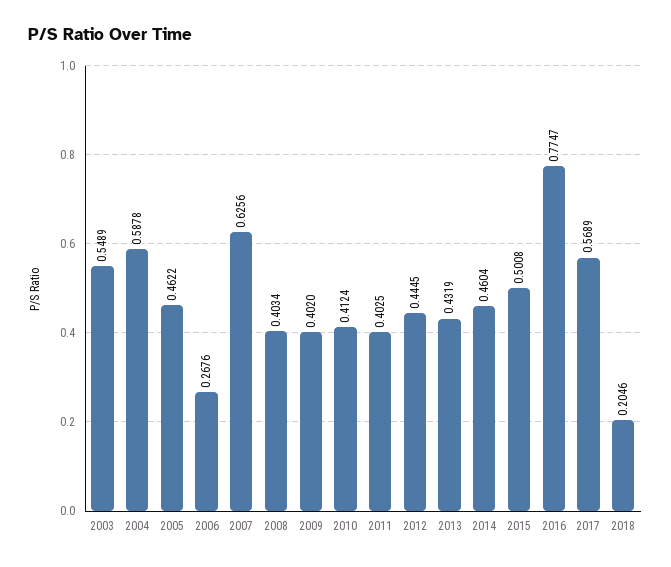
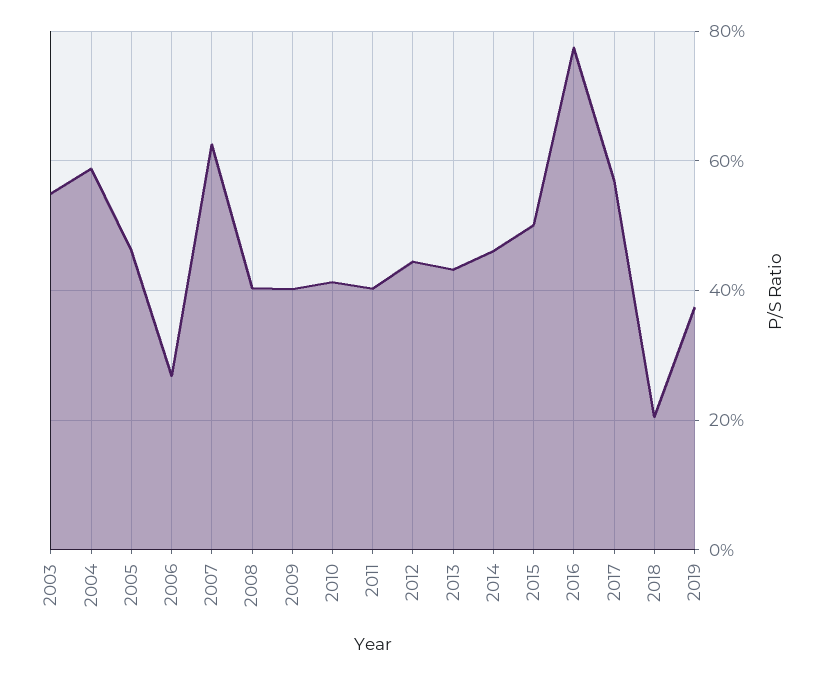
2019: none -> 0.38

